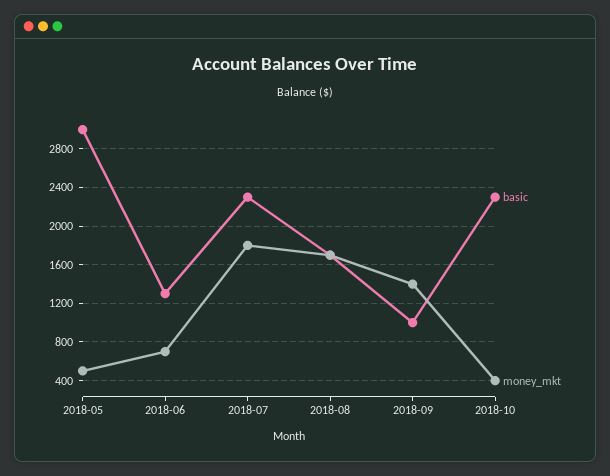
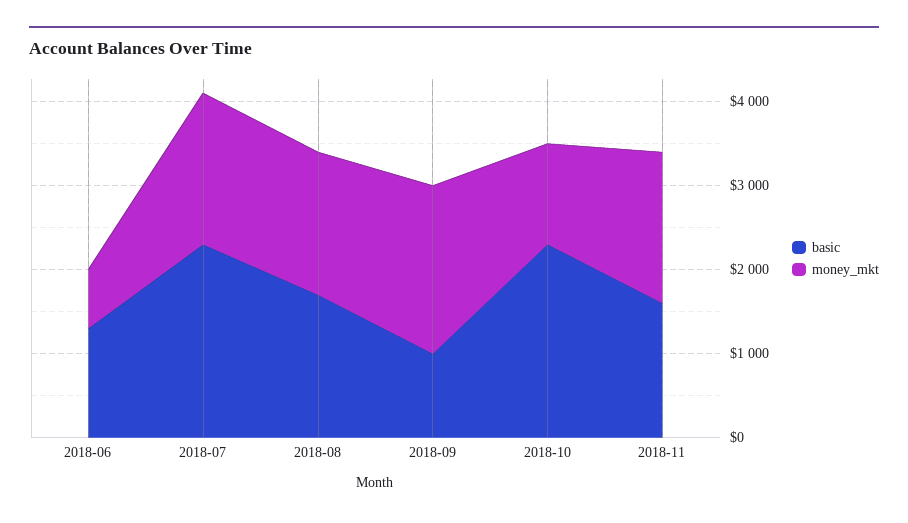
basic, 2018-05: 3000 -> none
money_mkt, 2018-05: 500 -> none
money_mkt, 2018-09: 1400 -> 2000
money_mkt, 2018-10: 400 -> 1200
basic, 2018-11: none -> 1600
money_mkt, 2018-11: none -> 1800

